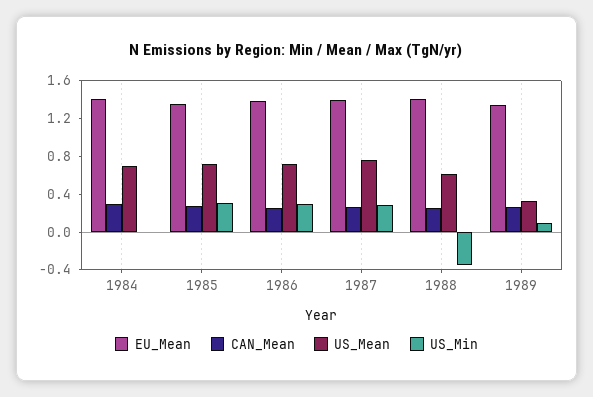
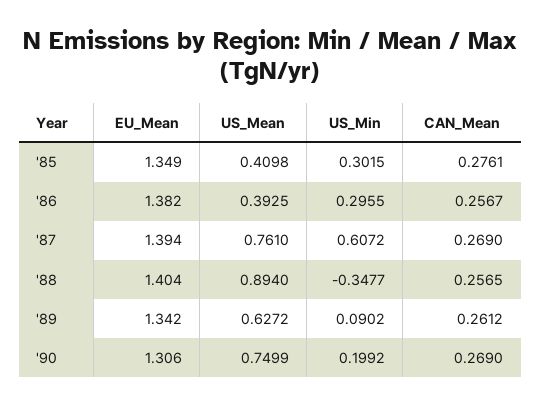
EU_Mean, 1984: 1.4 -> none
CAN_Mean, 1984: 0.3 -> none
US_Mean, 1984: 0.7 -> none
US_Min, 1984: 0 -> none
US_Mean, 1985: 0.7 -> 0.4098
US_Mean, 1986: 0.7 -> 0.3925
US_Min, 1987: 0.3 -> 0.6072
US_Mean, 1988: 0.6 -> 0.894
US_Mean, 1989: 0.3 -> 0.6272
EU_Mean, '90: none -> 1.306
US_Mean, '90: none -> 0.7499
US_Min, '90: none -> 0.1992
CAN_Mean, '90: none -> 0.269

